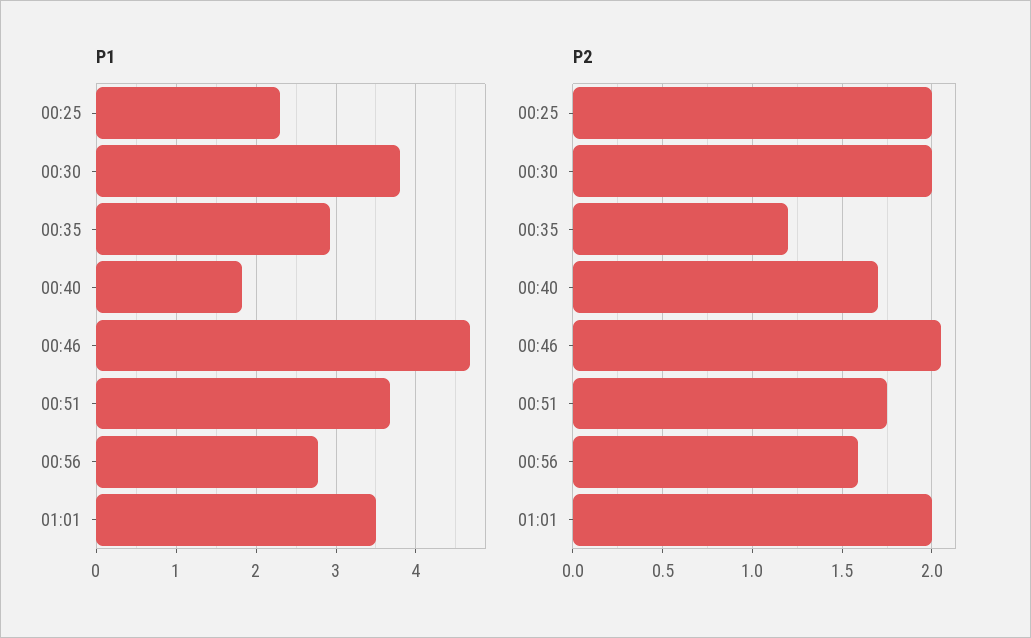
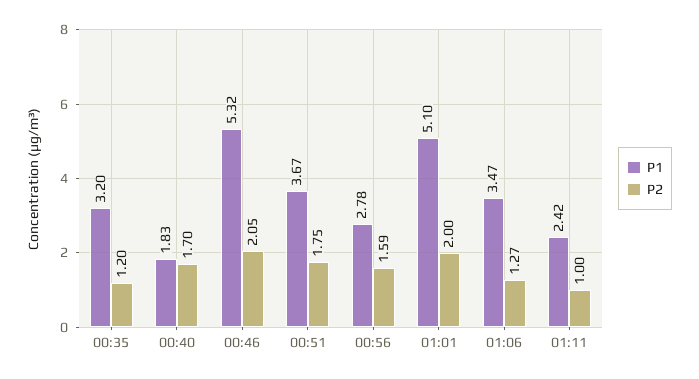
P1, 00:25: 2.3 -> none
P1, 00:30: 3.8 -> none
P1, 00:35: 2.9 -> 3.2
P1, 00:46: 4.7 -> 5.32
P1, 01:01: 3.5 -> 5.1
P2, 00:25: 2 -> none
P2, 00:30: 2 -> none
P1, 01:06: none -> 3.47
P2, 01:06: none -> 1.27
P1, 01:11: none -> 2.42
P2, 01:11: none -> 1

